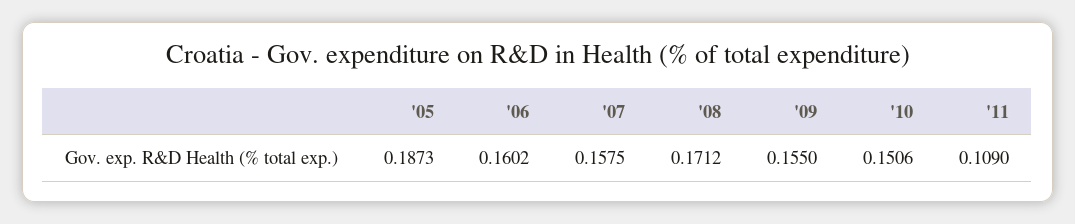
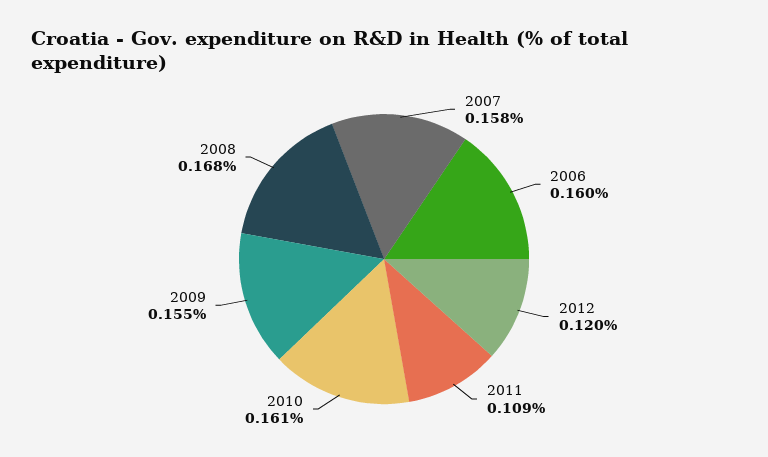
'05: 0.1873 -> none
'08: 0.1712 -> 0.168
'10: 0.1506 -> 0.161
2012: none -> 0.12

